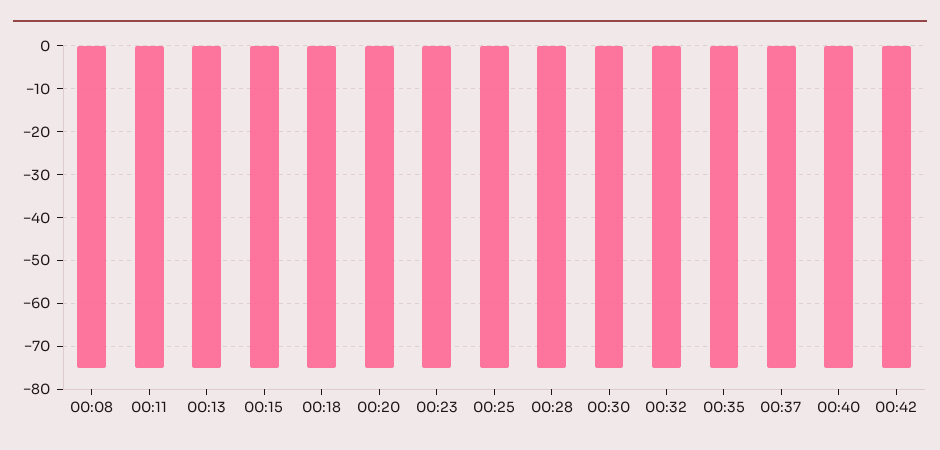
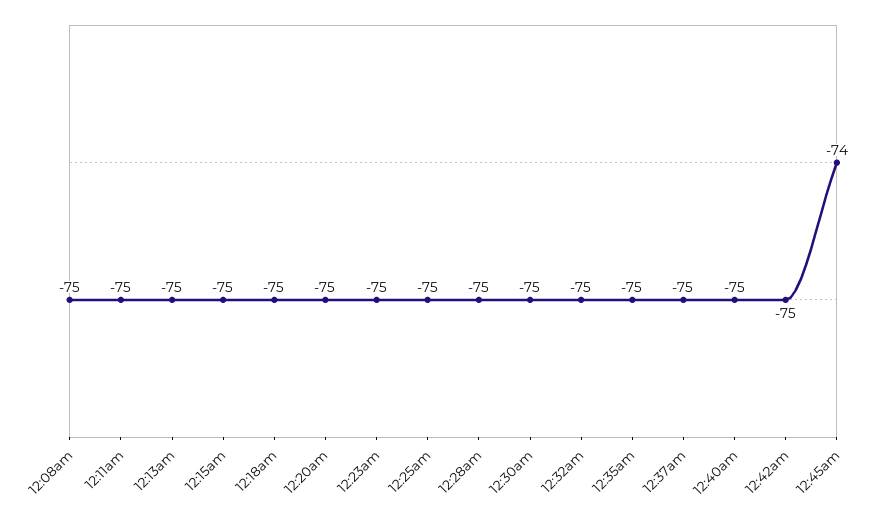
12:45am: none -> -74

